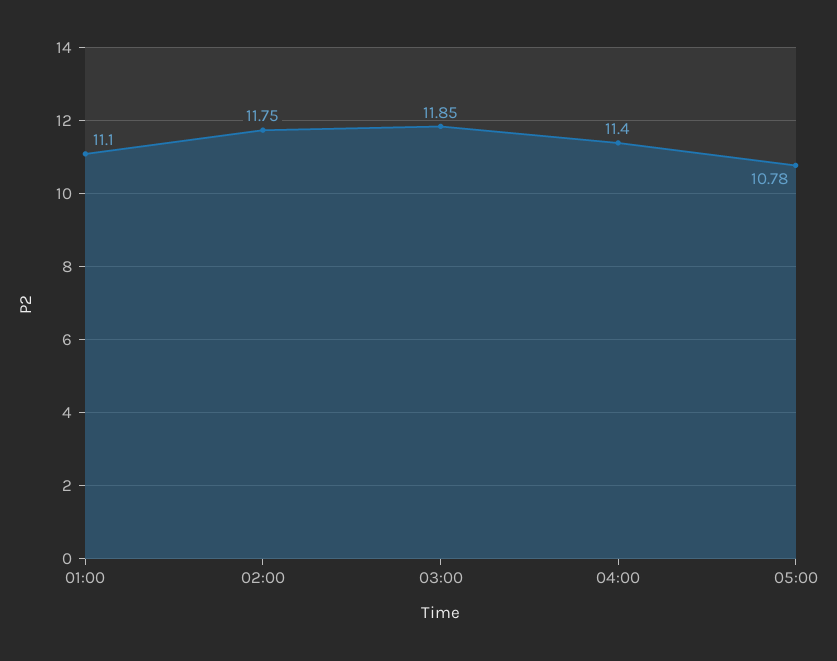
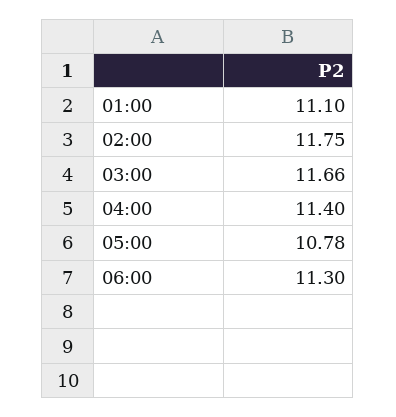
03:00: 11.85 -> 11.66
06:00: none -> 11.3

